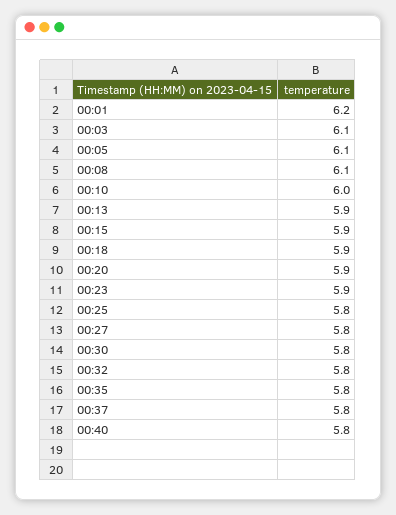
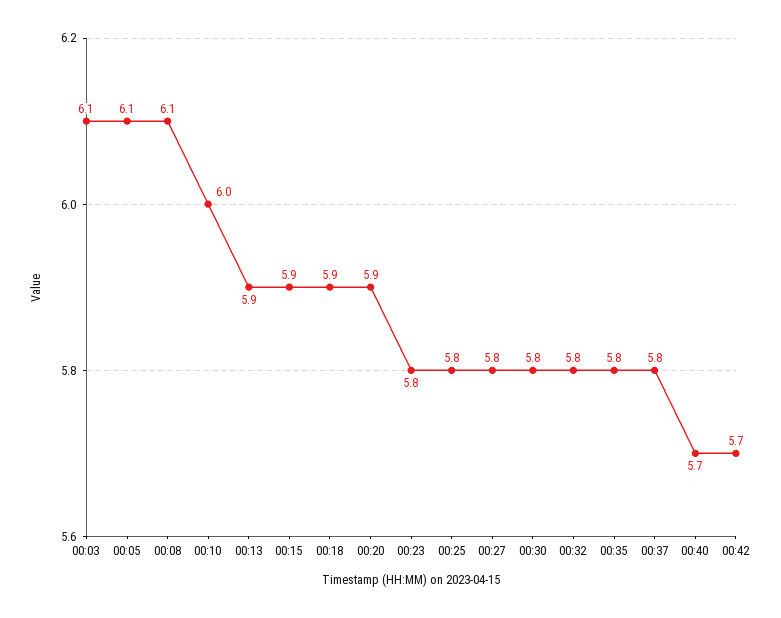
00:01: 6.2 -> none
00:23: 5.9 -> 5.8
00:40: 5.8 -> 5.7
00:42: none -> 5.7

